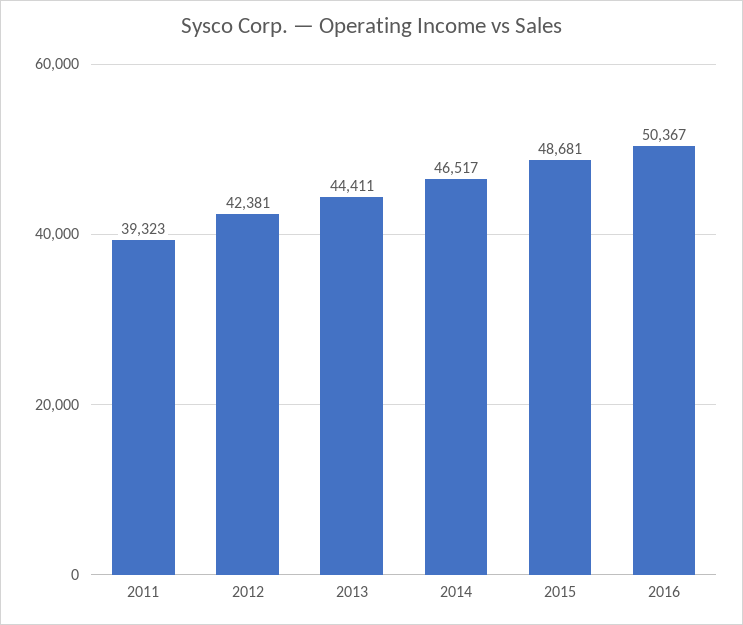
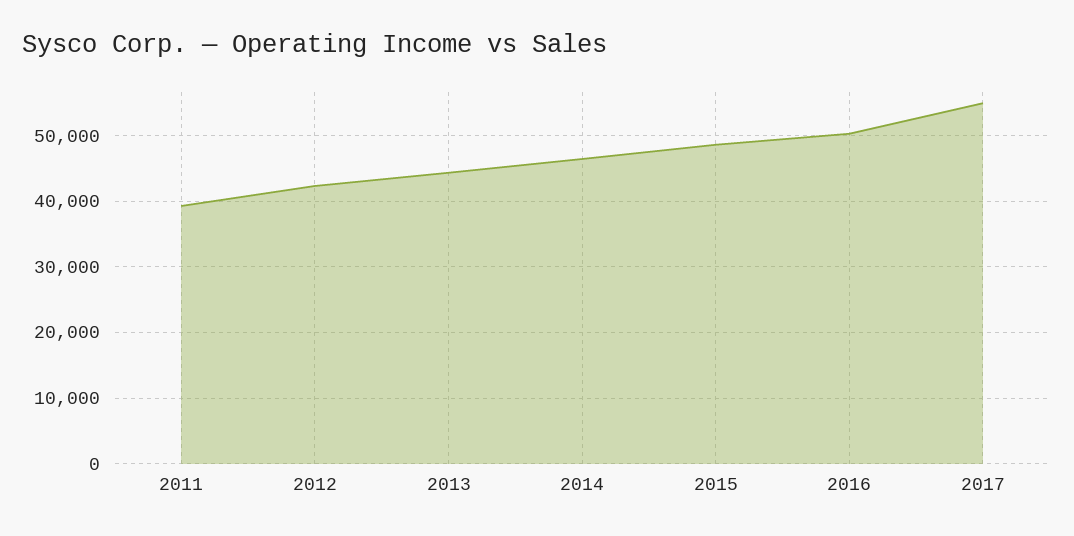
2017: none -> 55000

